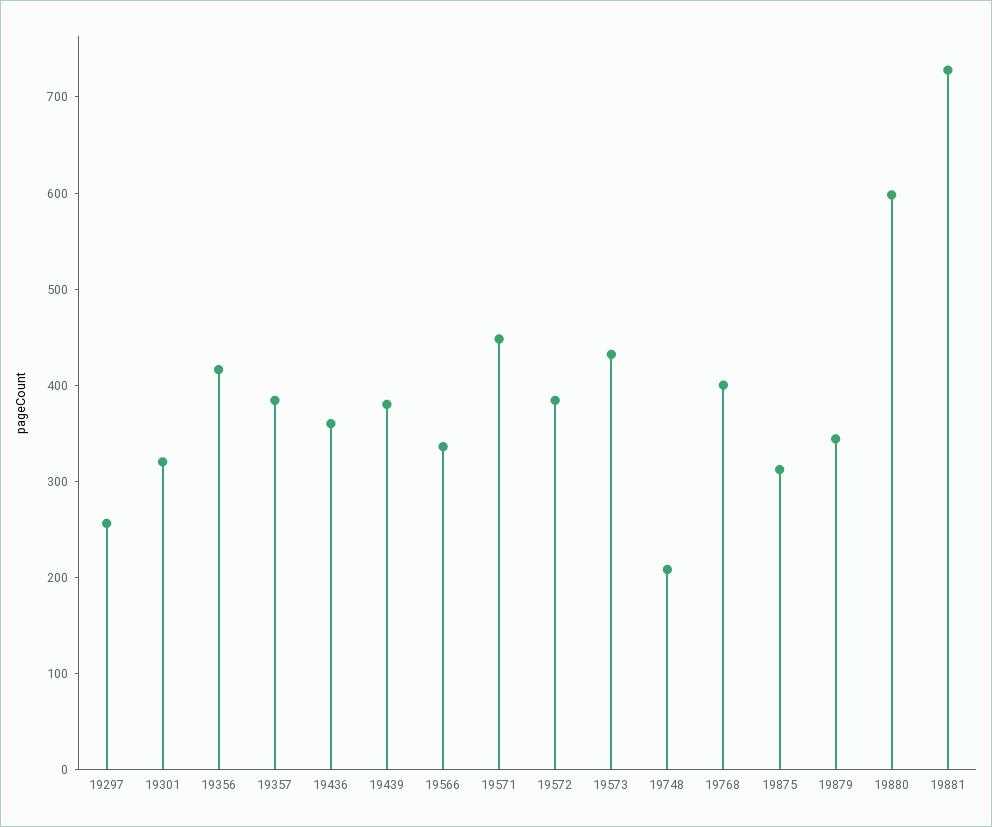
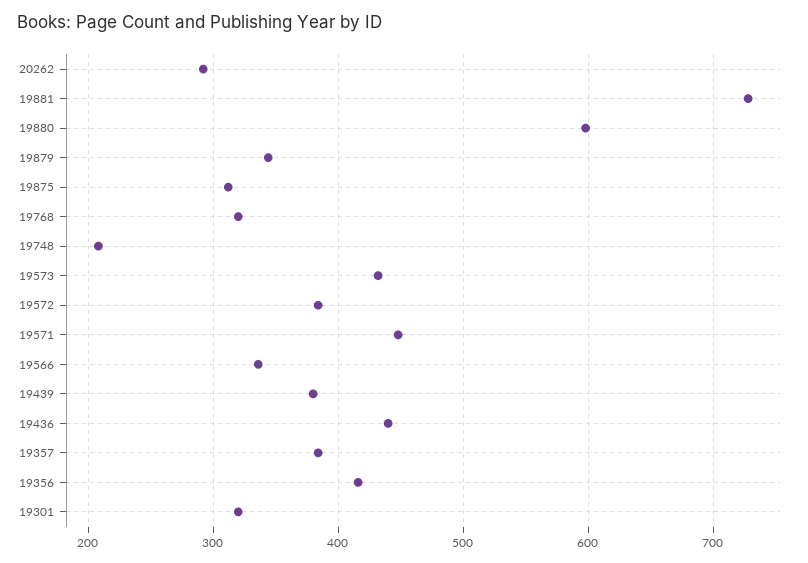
19297: 260 -> none
19436: 360 -> 440
19768: 400 -> 320
20262: none -> 290

